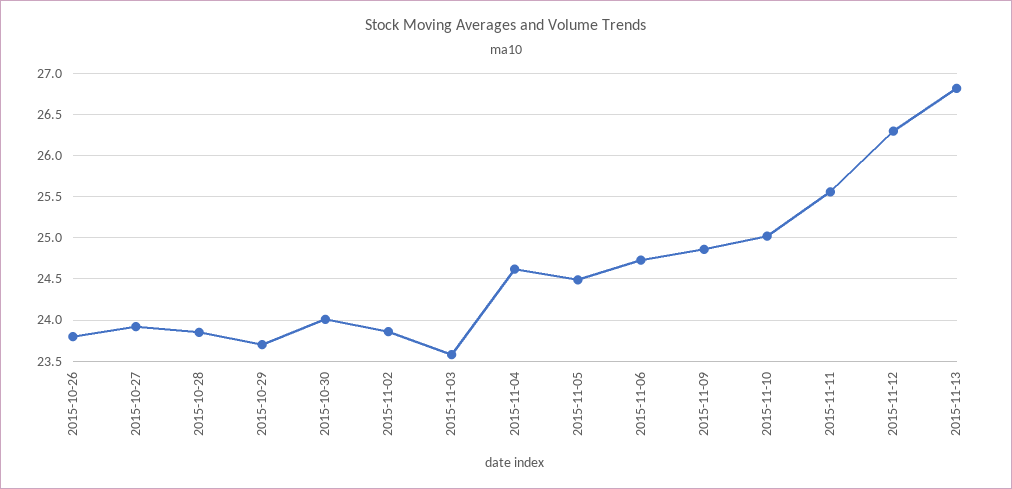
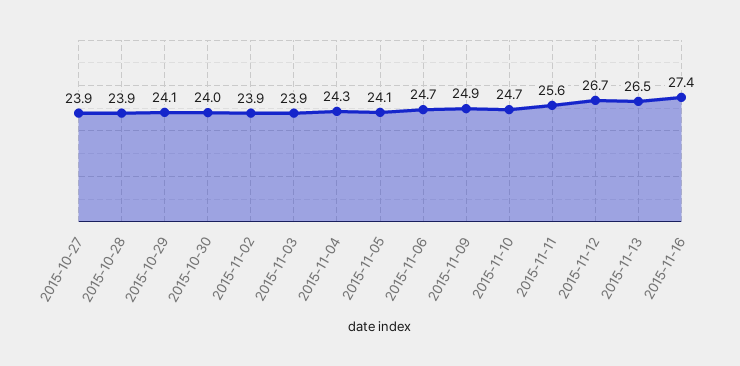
2015-10-26: 23.8 -> none
2015-10-29: 23.7 -> 24.1
2015-11-03: 23.6 -> 23.9
2015-11-04: 24.6 -> 24.3
2015-11-05: 24.5 -> 24.1
2015-11-10: 25 -> 24.7
2015-11-12: 26.3 -> 26.7
2015-11-13: 26.8 -> 26.5
2015-11-16: none -> 27.4

